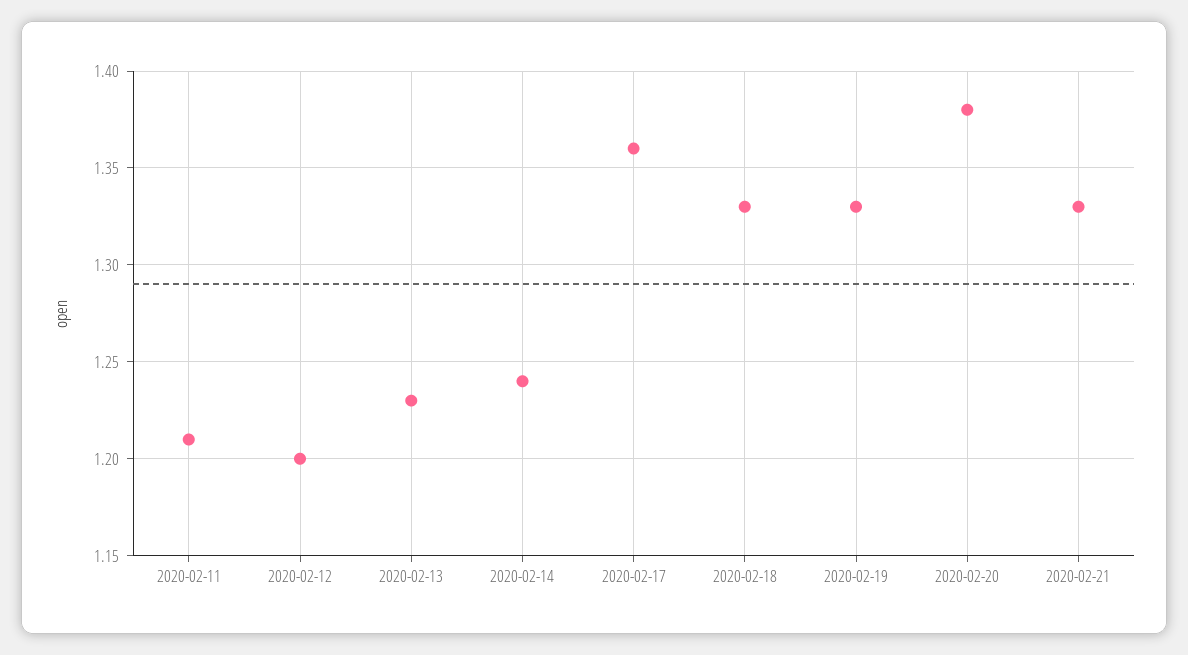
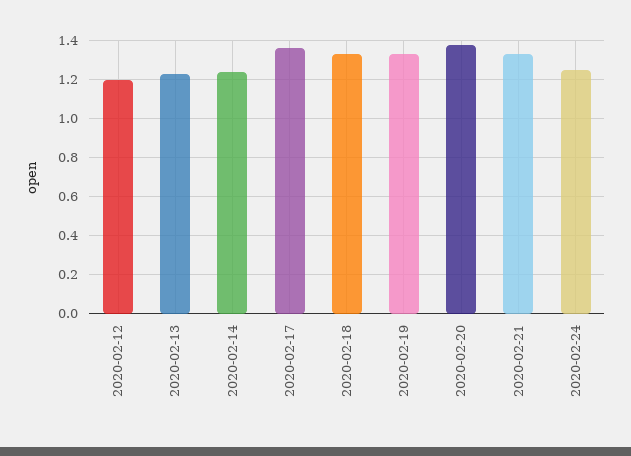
2020-02-11: 1.21 -> none
2020-02-24: none -> 1.25

